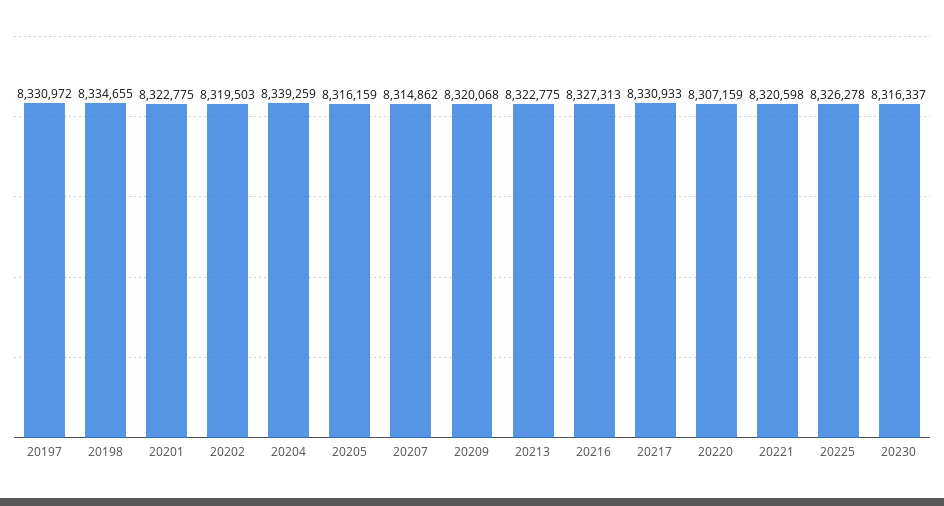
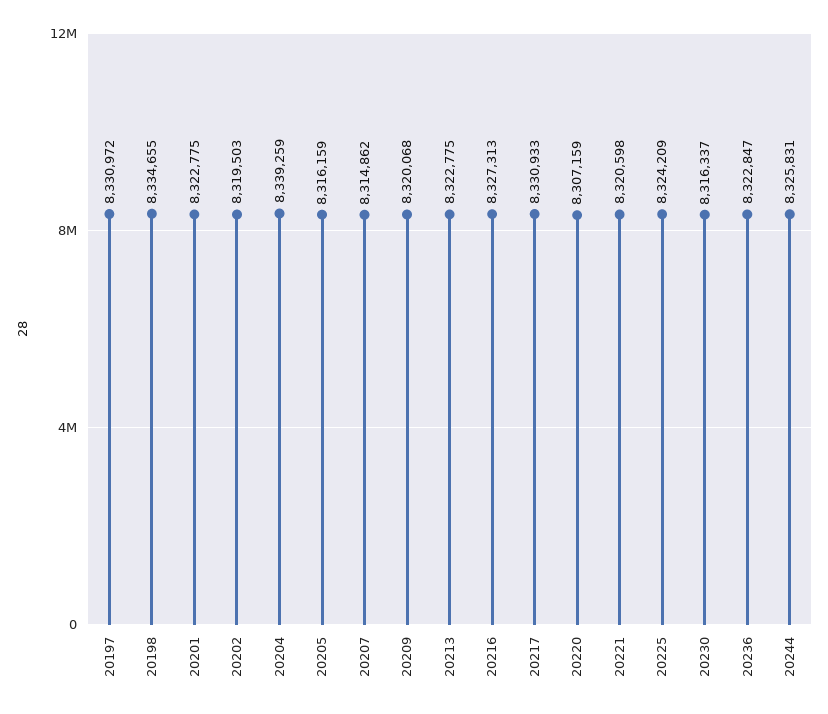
20225: 8326278 -> 8324209
20236: none -> 8322847
20244: none -> 8325831

